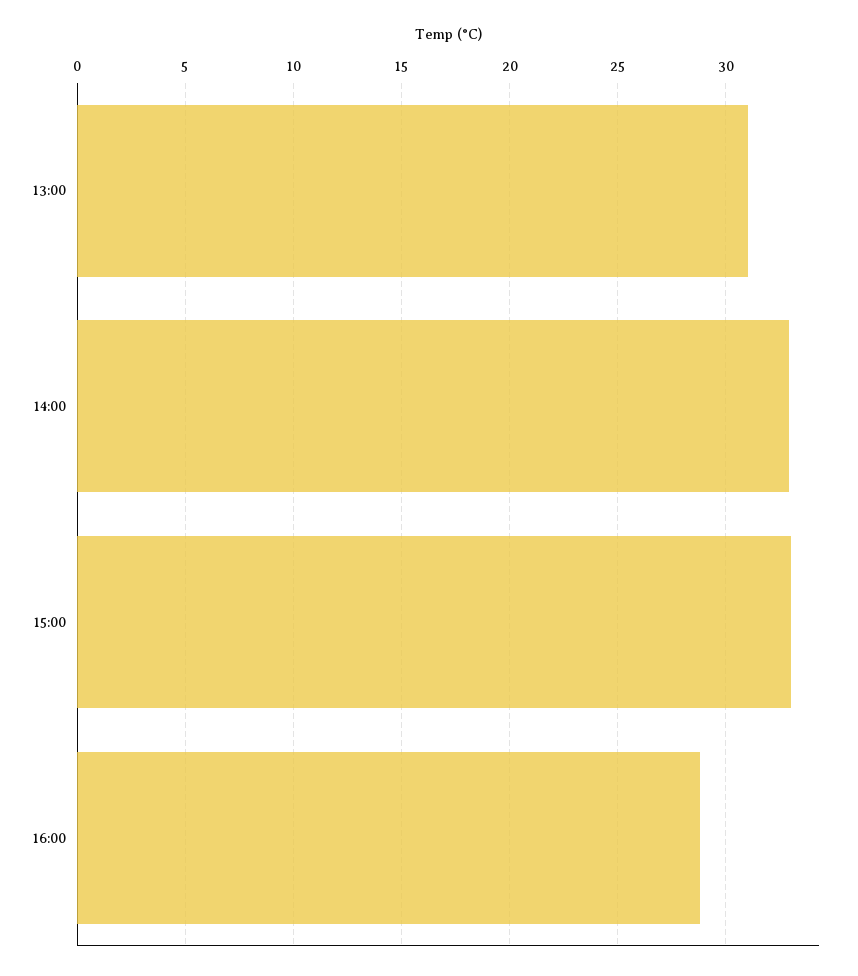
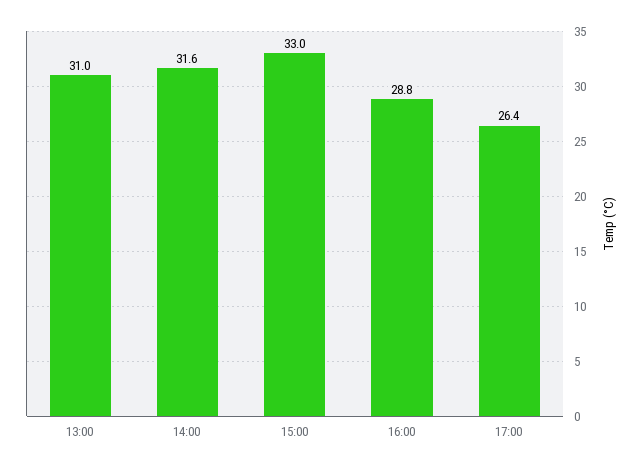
14:00: 33 -> 31.6
17:00: none -> 26.4

